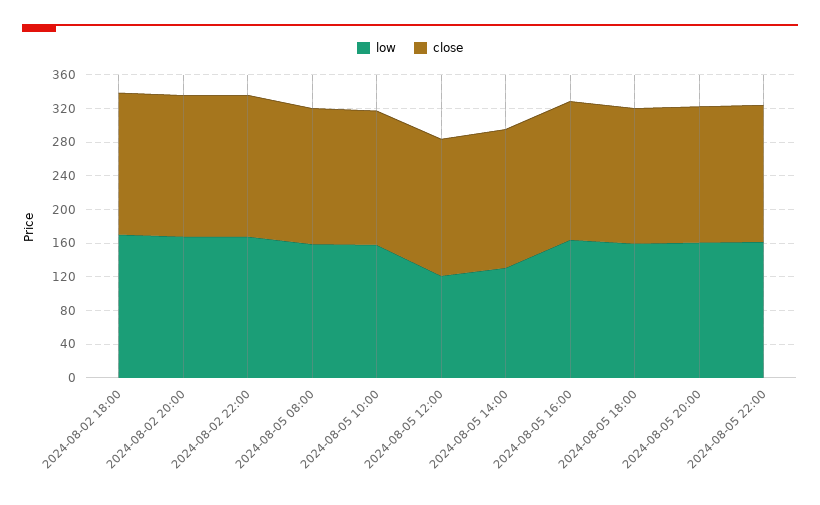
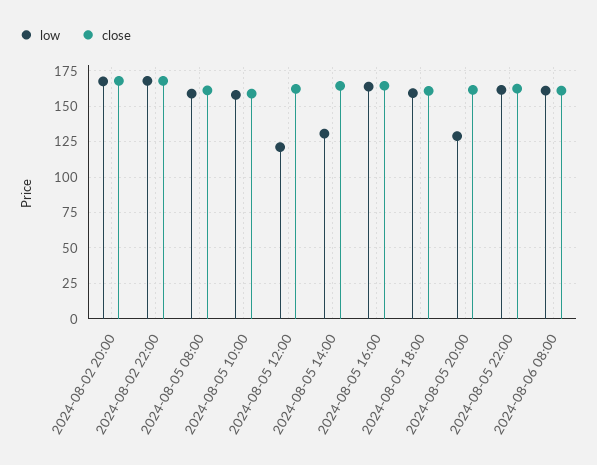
low, 2024-08-02 18:00: 170 -> none
close, 2024-08-02 18:00: 170 -> none
low, 2024-08-05 20:00: 160 -> 130
low, 2024-08-06 08:00: none -> 160
close, 2024-08-06 08:00: none -> 160

